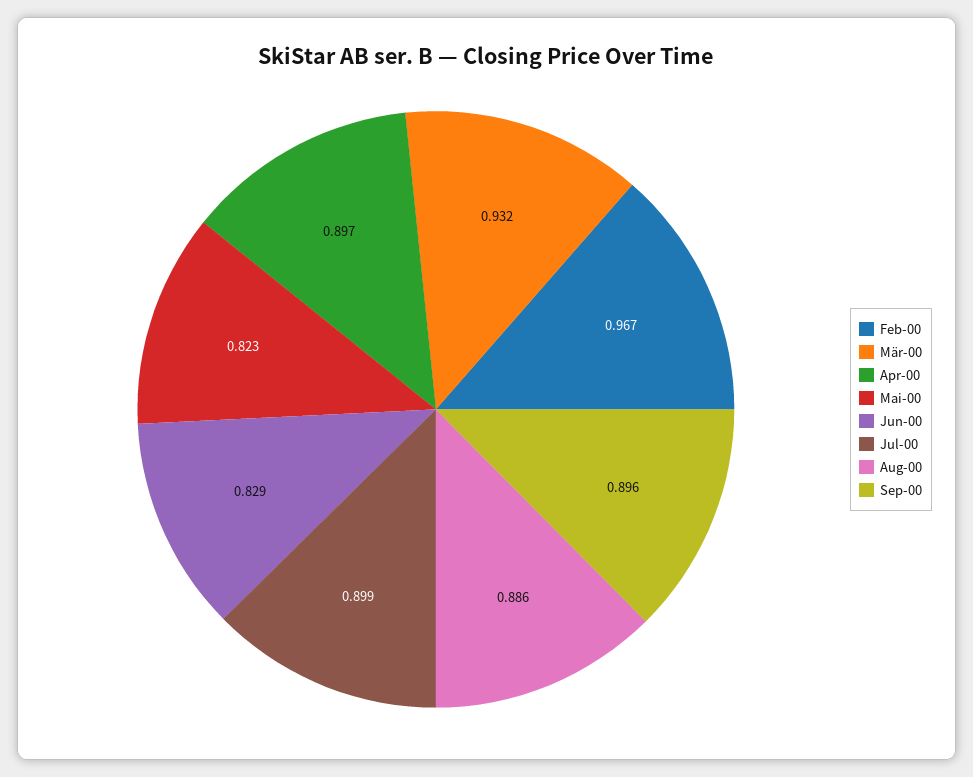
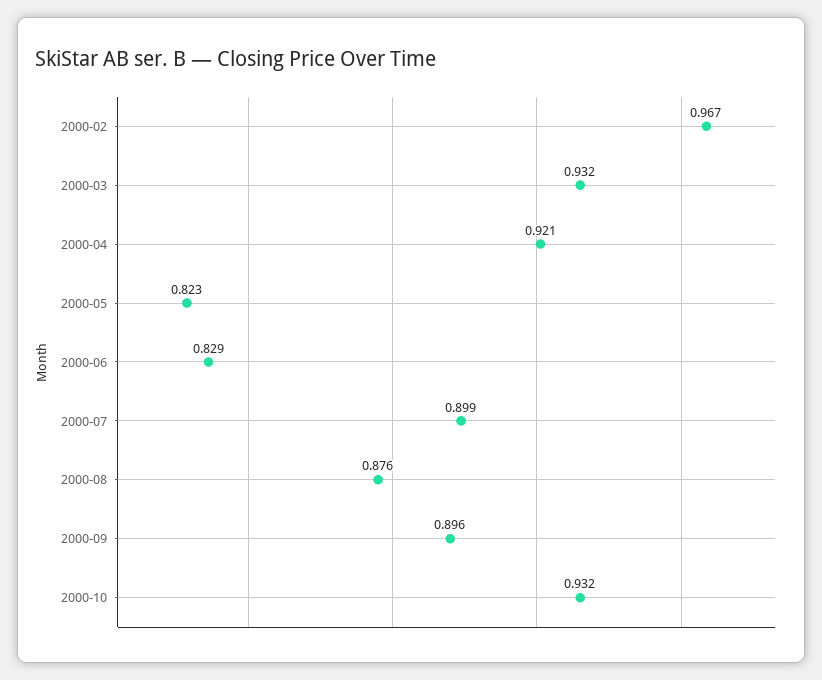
Apr-00: 0.897 -> 0.921
Aug-00: 0.886 -> 0.876
2000-10: none -> 0.932

